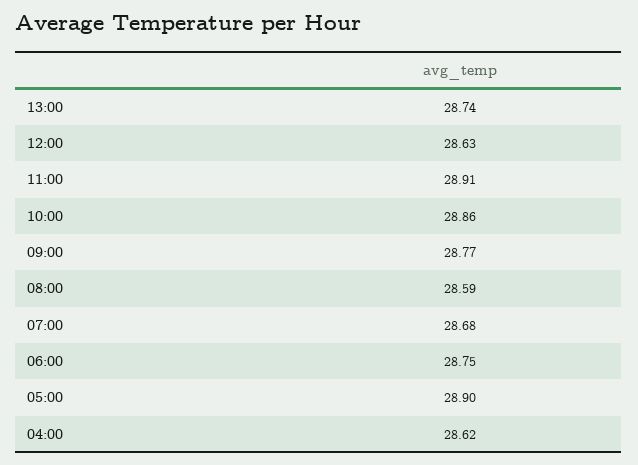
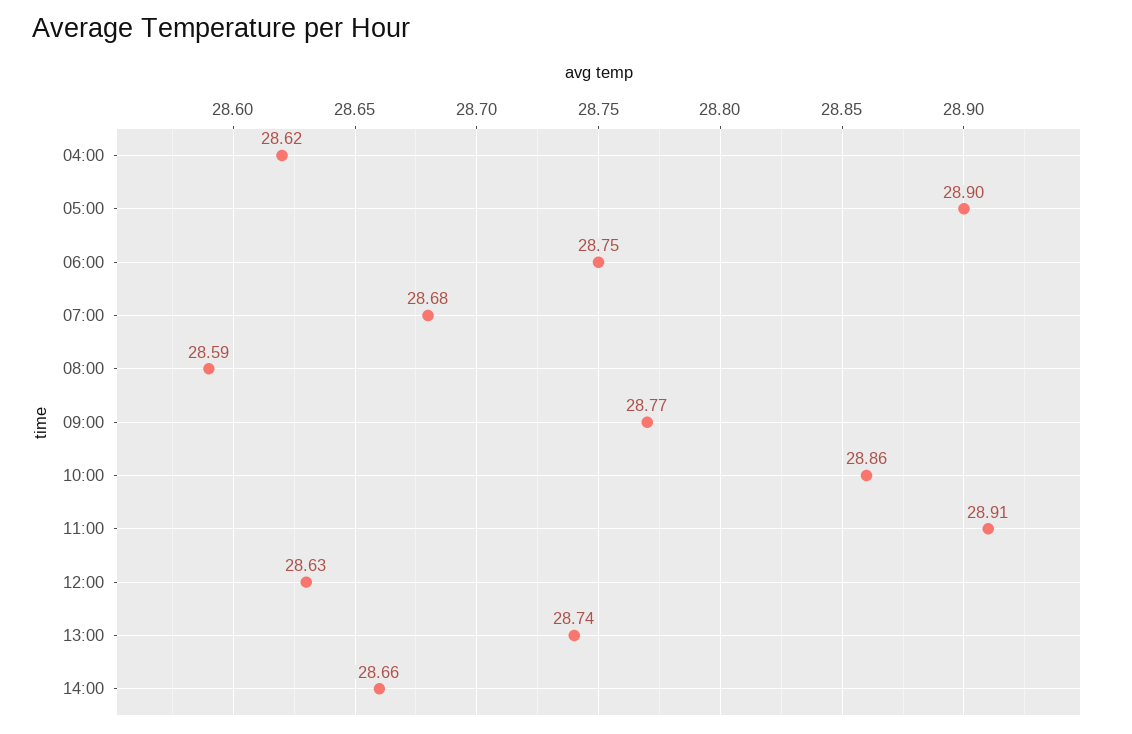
14:00: none -> 28.66

